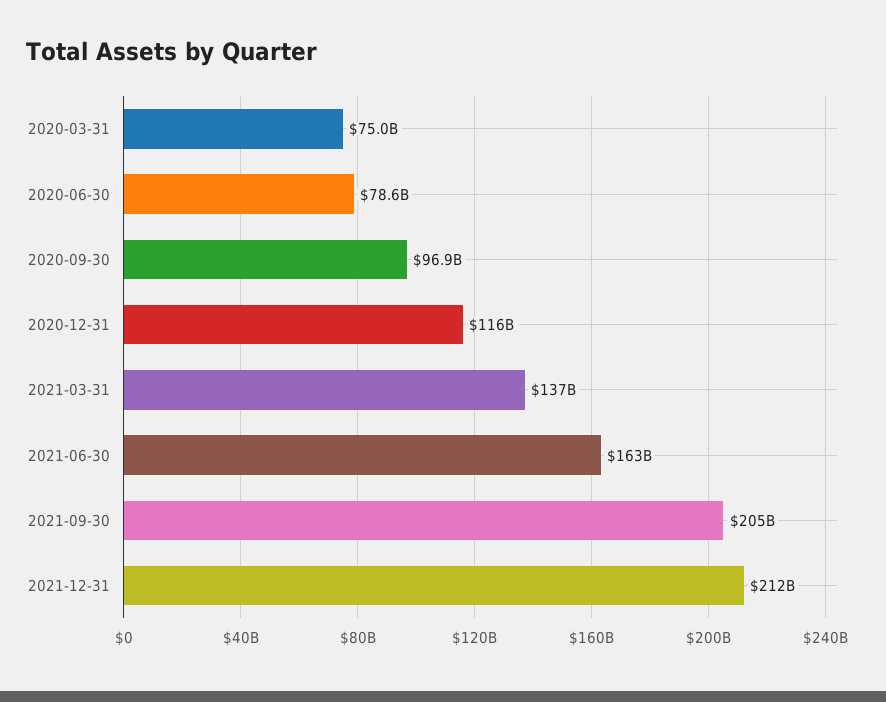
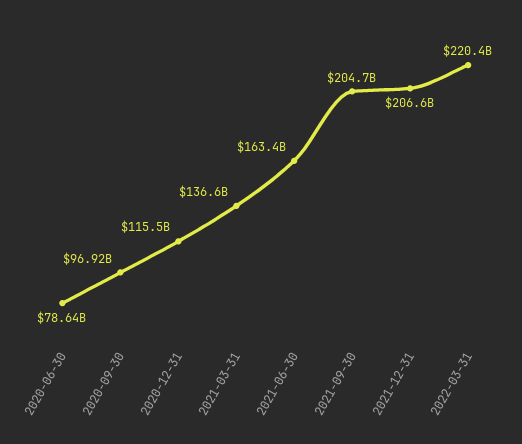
2020-03-31: 75000000000 -> none
2021-12-31: 212000000000 -> 206600000000
2022-03-31: none -> 220400000000

